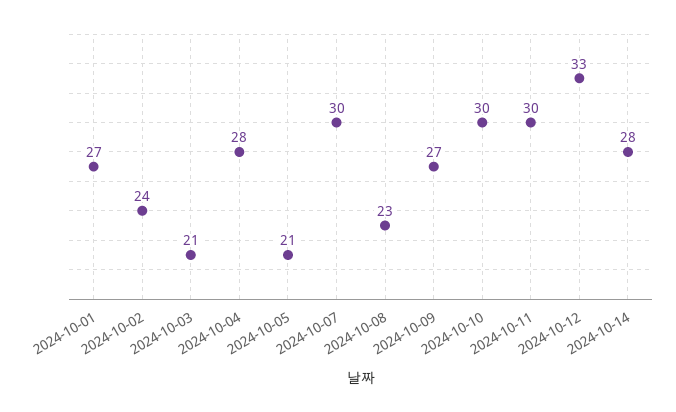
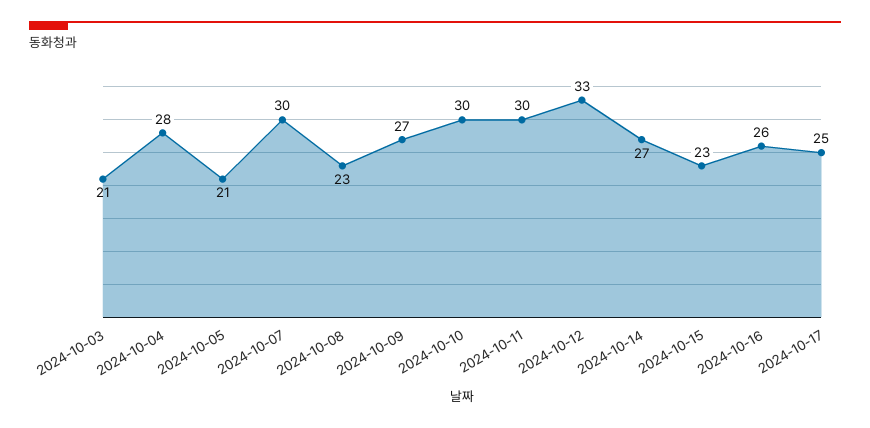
2024-10-01: 27 -> none
2024-10-02: 24 -> none
2024-10-14: 28 -> 27
2024-10-15: none -> 23
2024-10-16: none -> 26
2024-10-17: none -> 25

